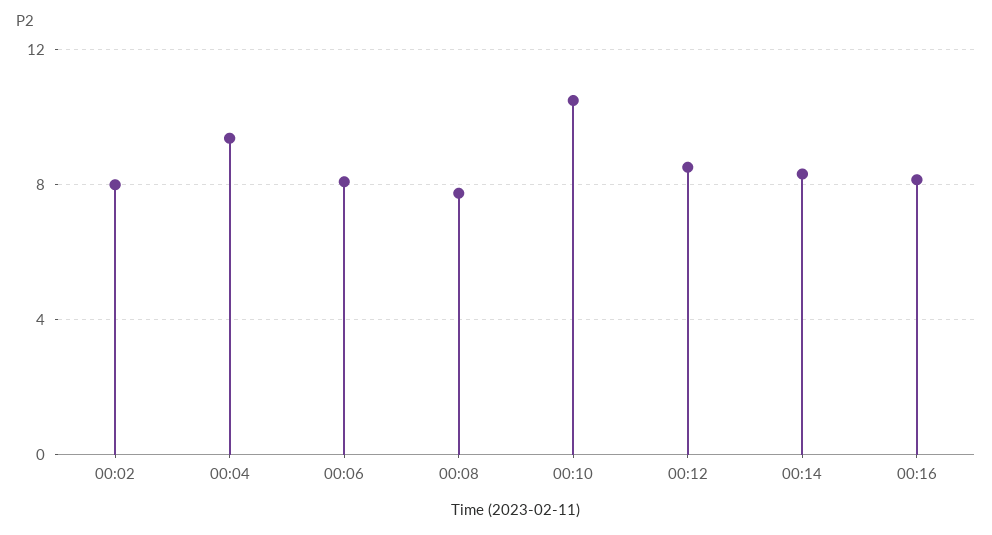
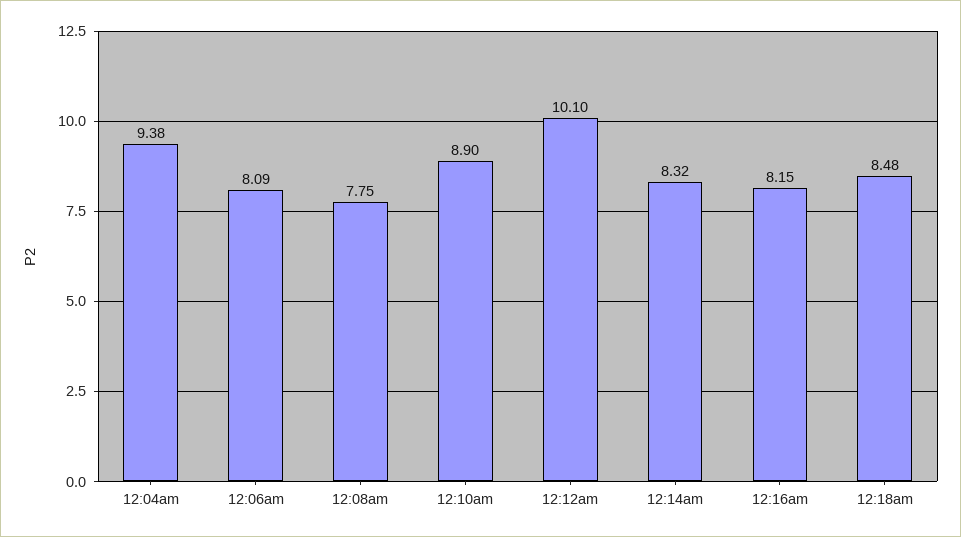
00:02: 8 -> none
00:10: 10.5 -> 8.9
00:12: 8.5 -> 10.1
12:18am: none -> 8.48

